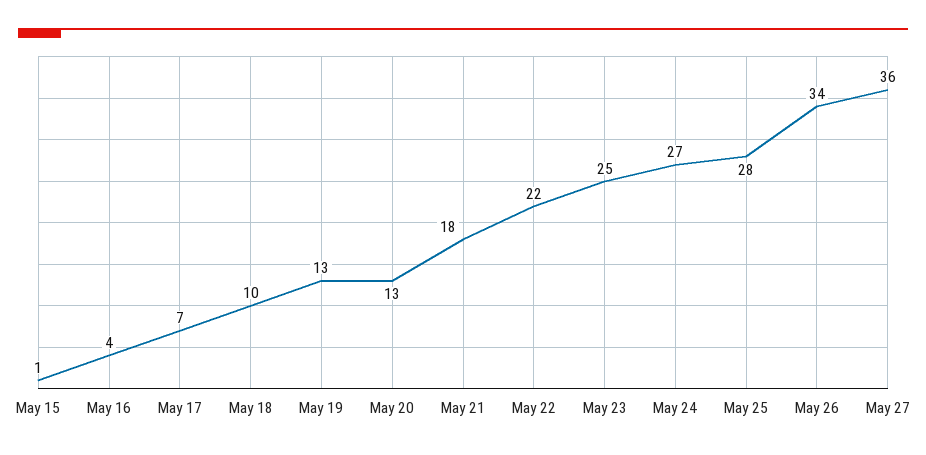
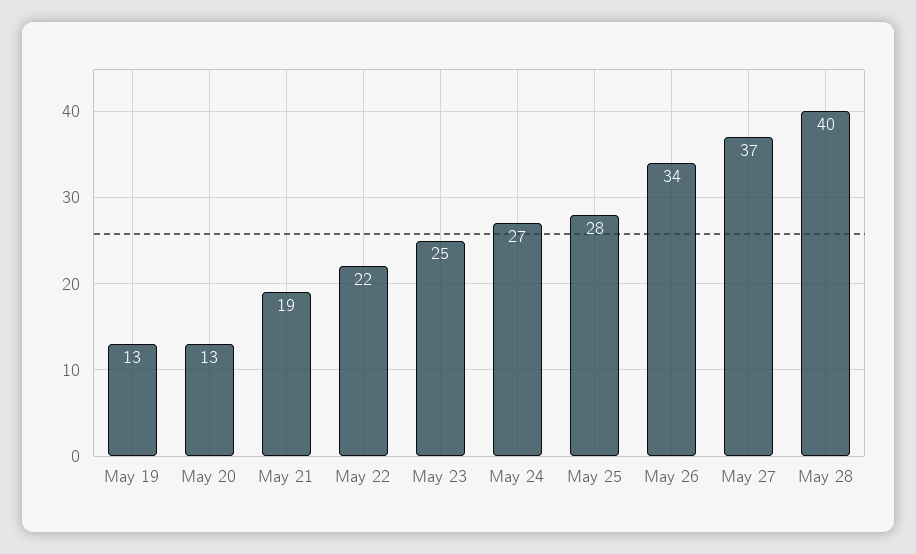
May 15: 1 -> none
May 16: 4 -> none
May 17: 7 -> none
May 18: 10 -> none
May 21: 18 -> 19
May 27: 36 -> 37
May 28: none -> 40

